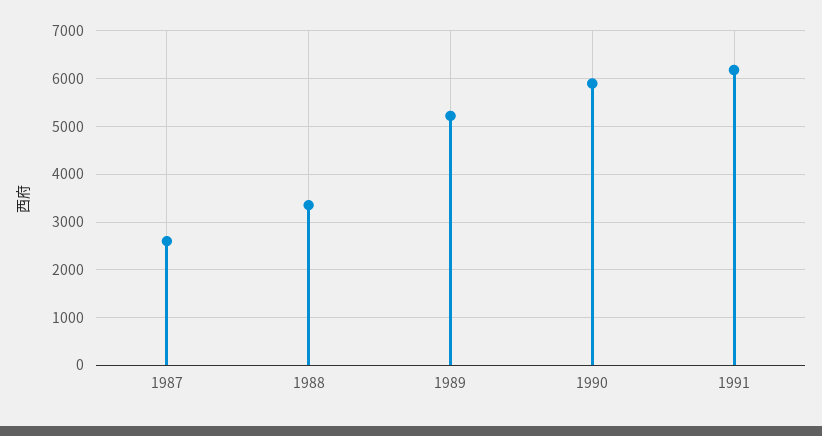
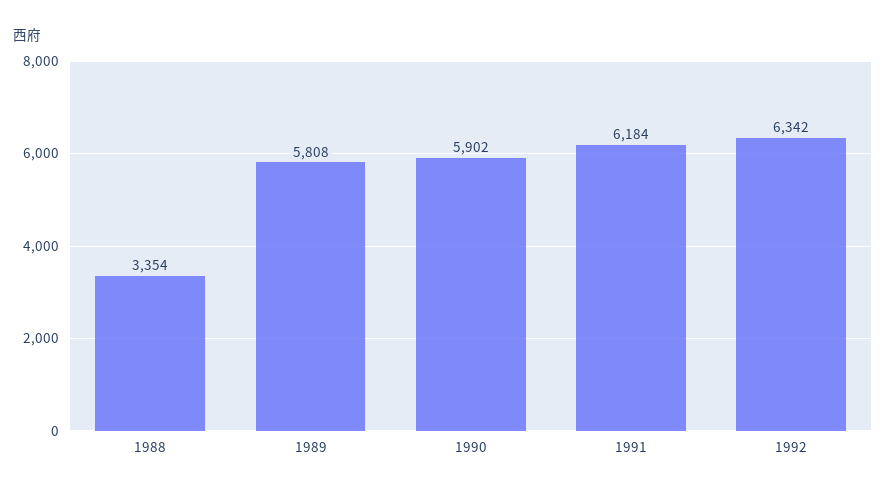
1987: 2600 -> none
1989: 5200 -> 5808
1992: none -> 6342

